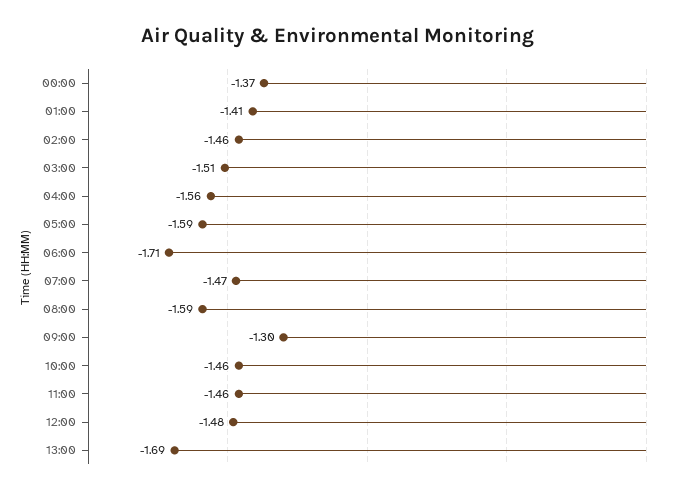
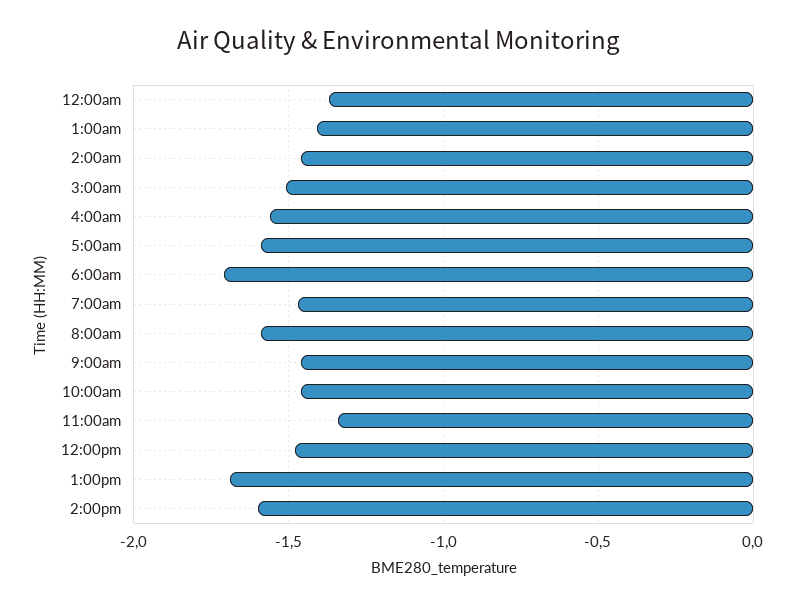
09:00: -1.3 -> -1.45
11:00: -1.46 -> -1.35
2:00pm: none -> -1.6

